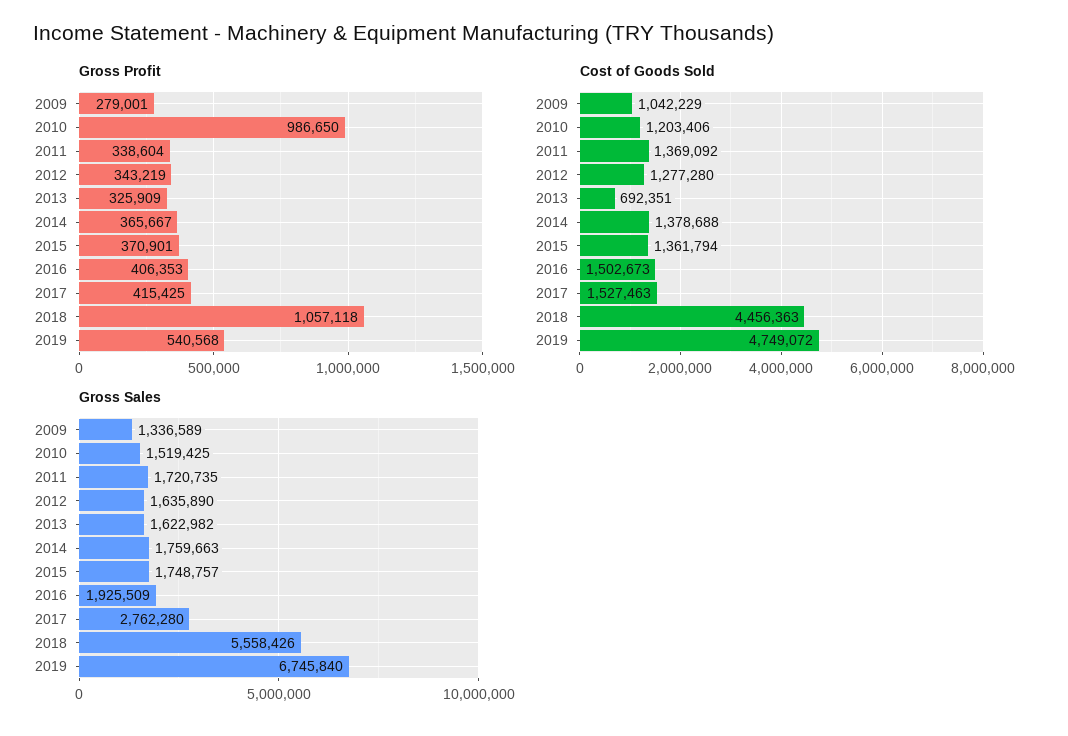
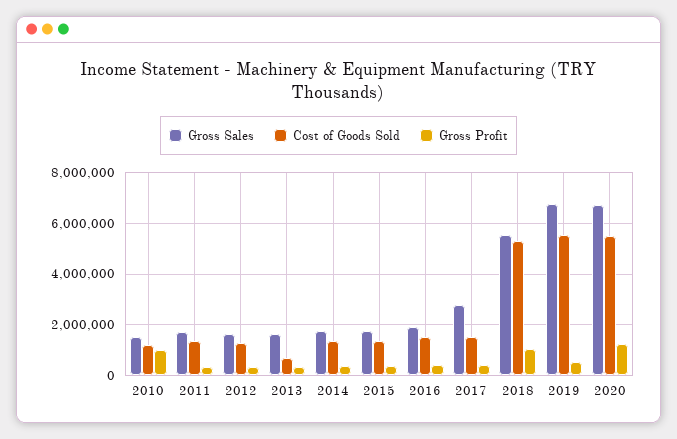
Gross Profit, 2009: 279001 -> none
Cost of Goods Sold, 2009: 1042229 -> none
Cost of Goods Sold, 2018: 4456363 -> 5250000
Cost of Goods Sold, 2019: 4749072 -> 5500000
Gross Sales, 2009: 1336589 -> none
Gross Sales, 2020: none -> 6750000
Cost of Goods Sold, 2020: none -> 5500000
Gross Profit, 2020: none -> 1250000

